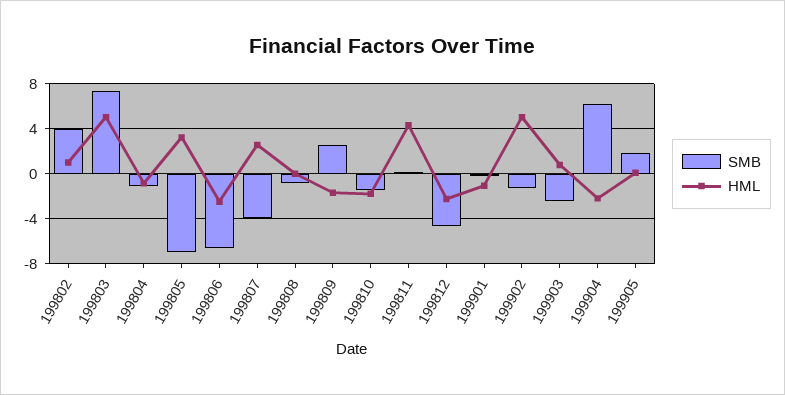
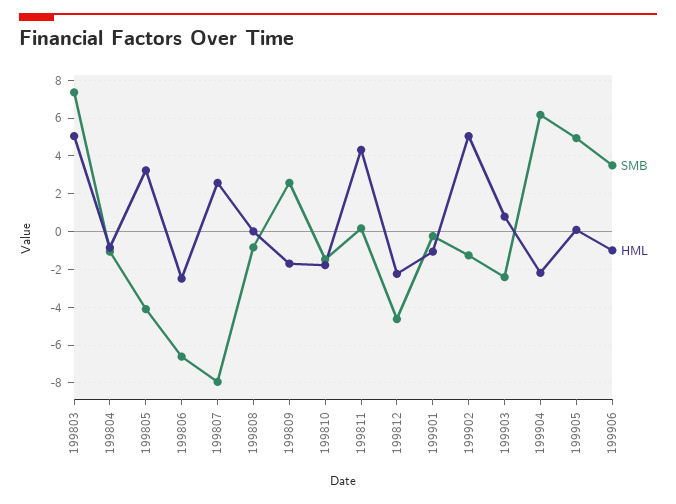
SMB, 199802: 4 -> none
HML, 199802: 1 -> none
SMB, 199805: -7 -> -4
SMB, 199807: -4 -> -8
SMB, 199905: 2 -> 5
SMB, 199906: none -> 3.5
HML, 199906: none -> -1

